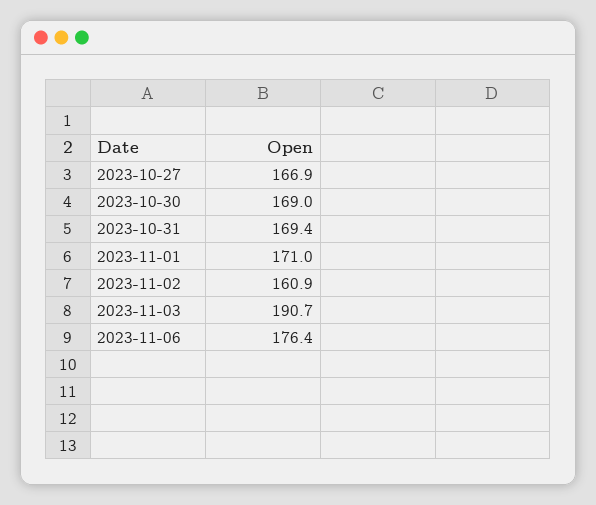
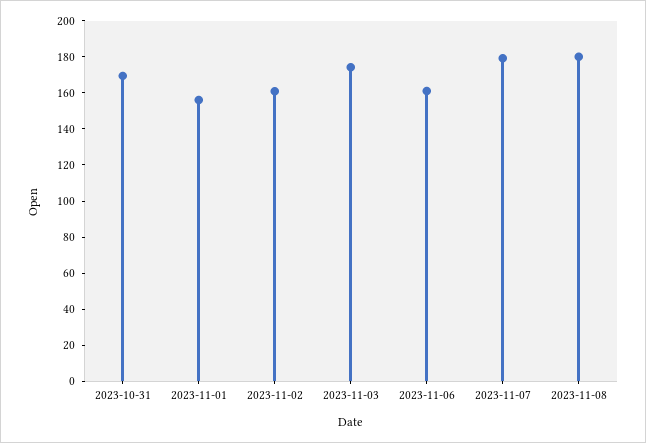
2023-10-27: 166.9 -> none
2023-10-30: 169 -> none
2023-11-01: 171 -> 155
2023-11-03: 190.7 -> 175
2023-11-06: 176.4 -> 160
2023-11-07: none -> 180
2023-11-08: none -> 180

